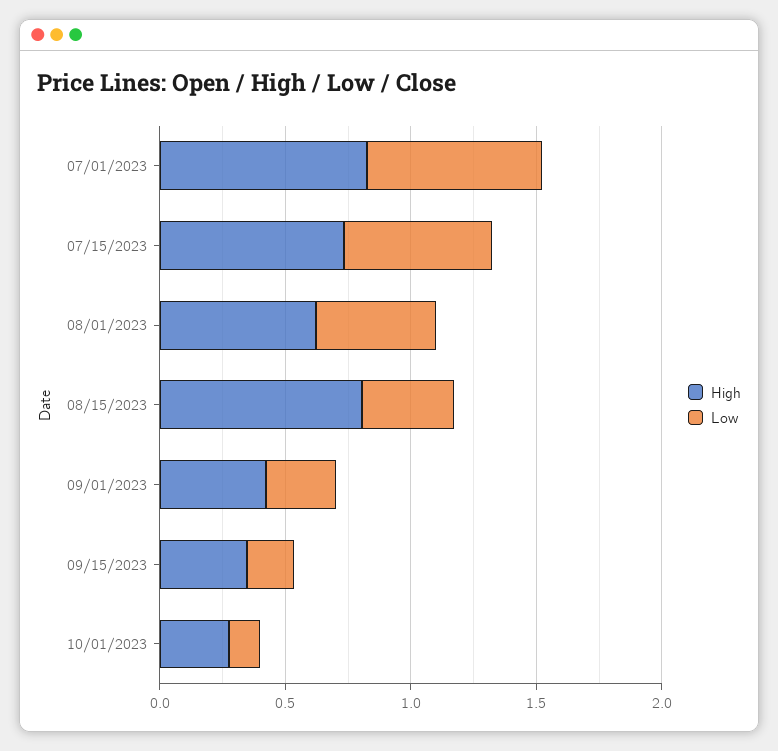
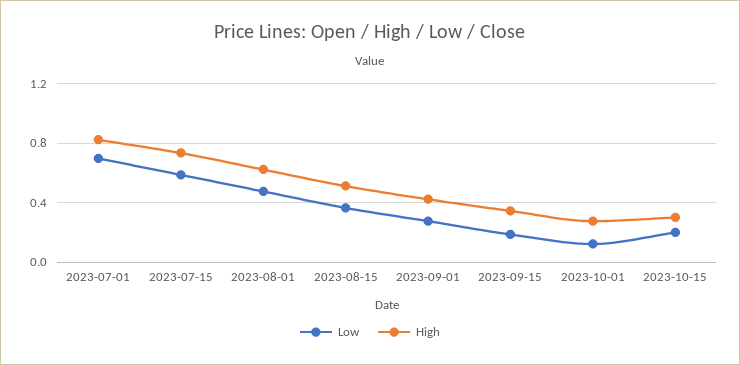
High, 08/15/2023: 0.8 -> 0.5
Low, 2023-10-15: none -> 0.2
High, 2023-10-15: none -> 0.3

